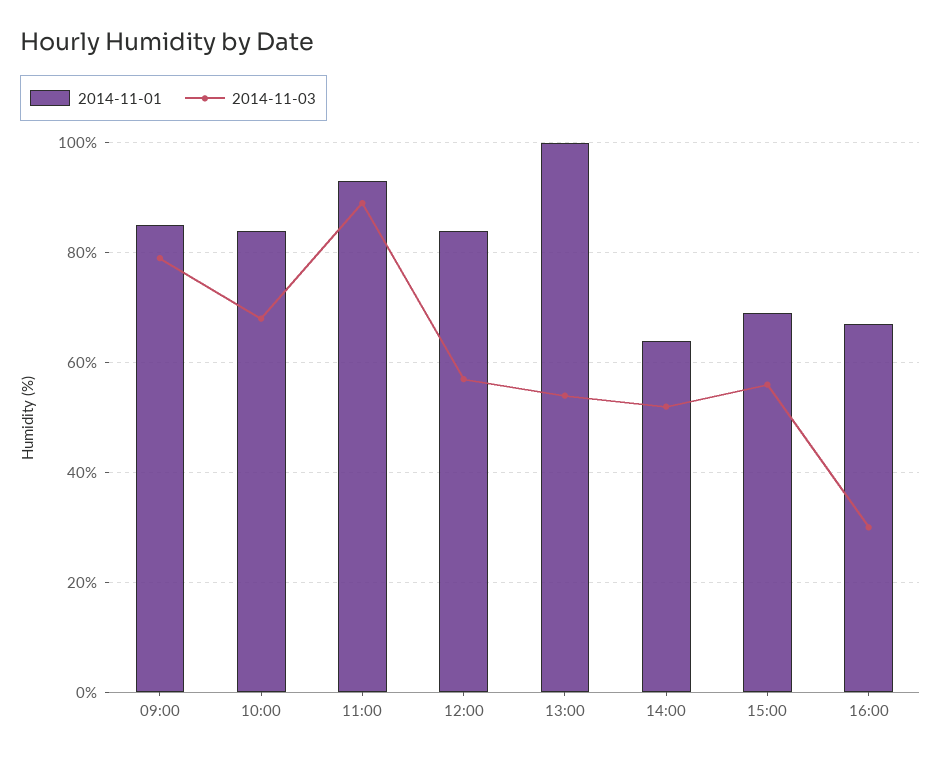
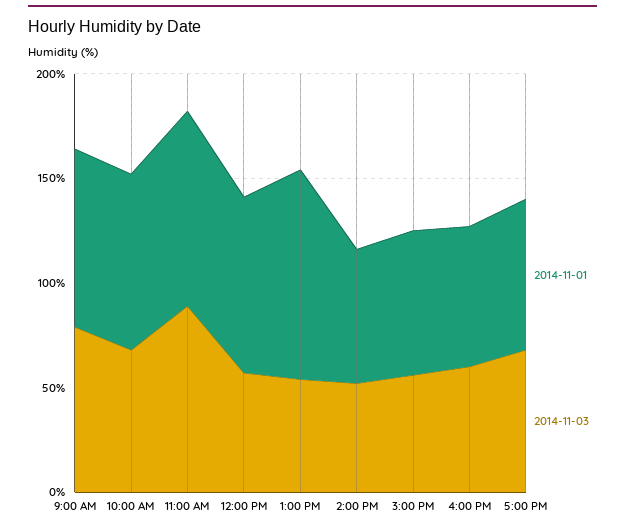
2014-11-03, 16:00: 30 -> 60
2014-11-01, 5:00 PM: none -> 70
2014-11-03, 5:00 PM: none -> 70

